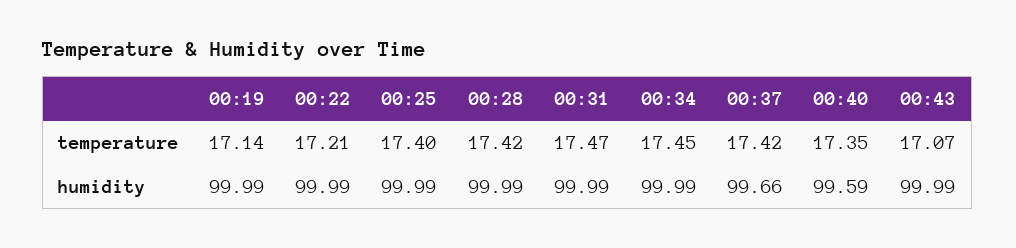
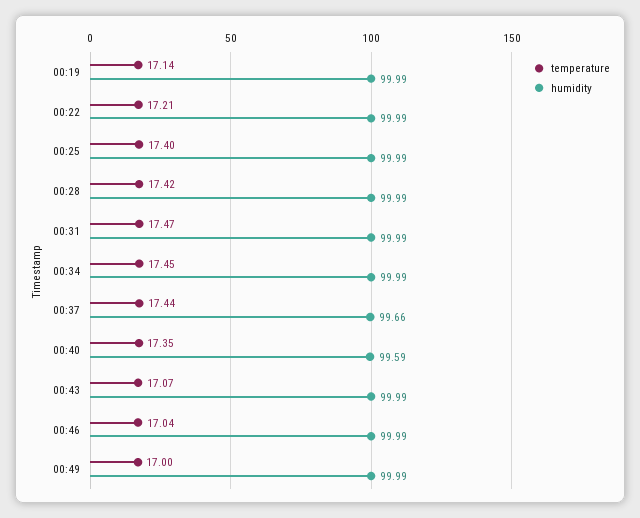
temperature, 00:37: 17.42 -> 17.44
temperature, 00:46: none -> 17.04
humidity, 00:46: none -> 99.99
temperature, 00:49: none -> 17
humidity, 00:49: none -> 99.99

